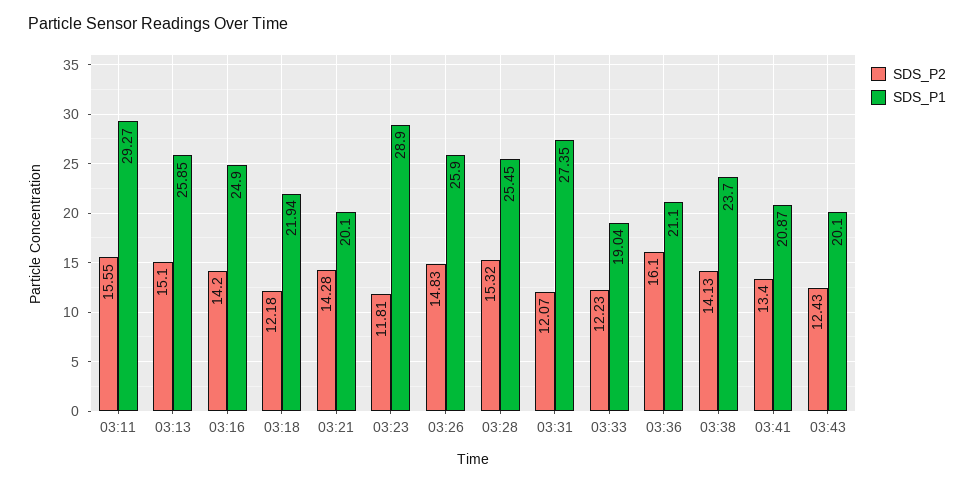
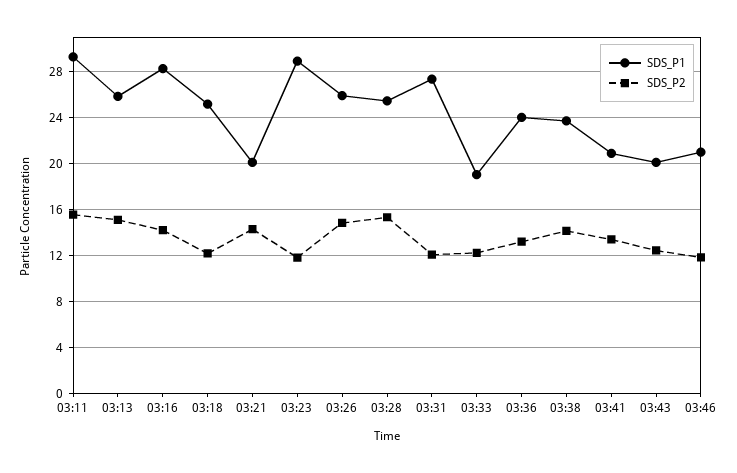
SDS_P1, 03:16: 24.9 -> 28
SDS_P1, 03:18: 21.94 -> 25
SDS_P2, 03:36: 16.1 -> 13
SDS_P1, 03:36: 21.1 -> 24
SDS_P1, 03:46: none -> 21
SDS_P2, 03:46: none -> 12

